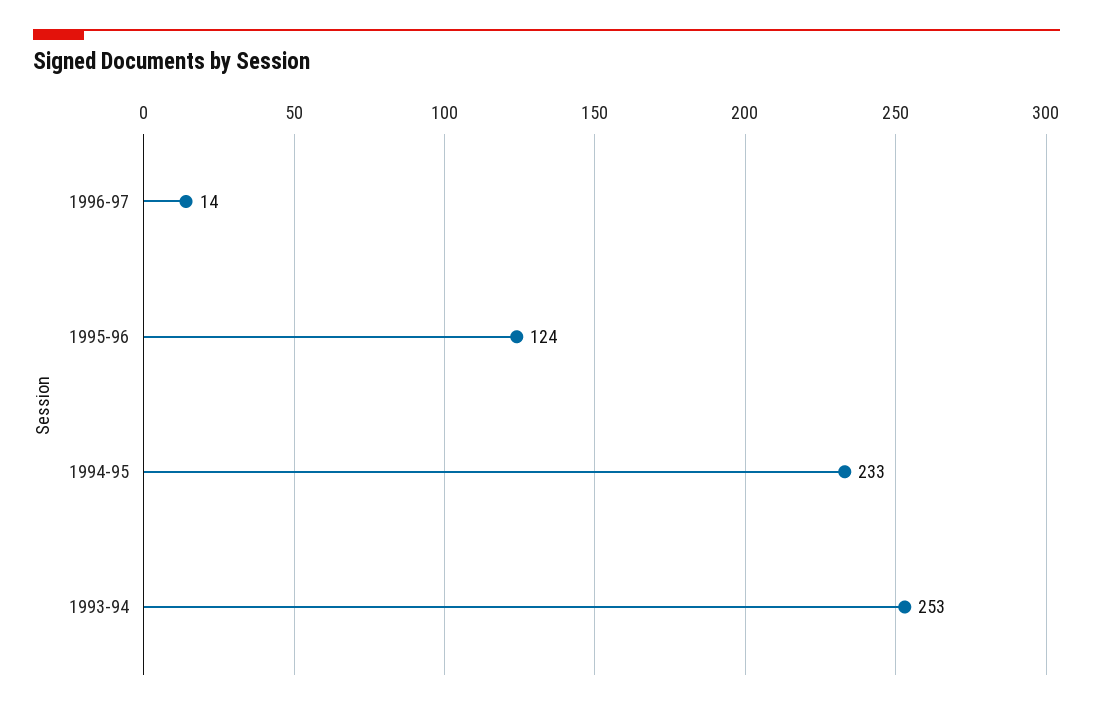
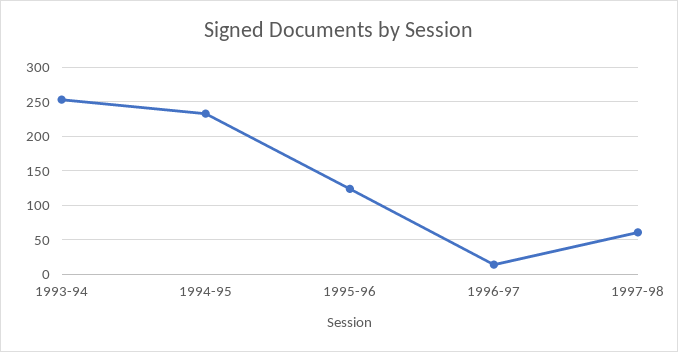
1997-98: none -> 60

